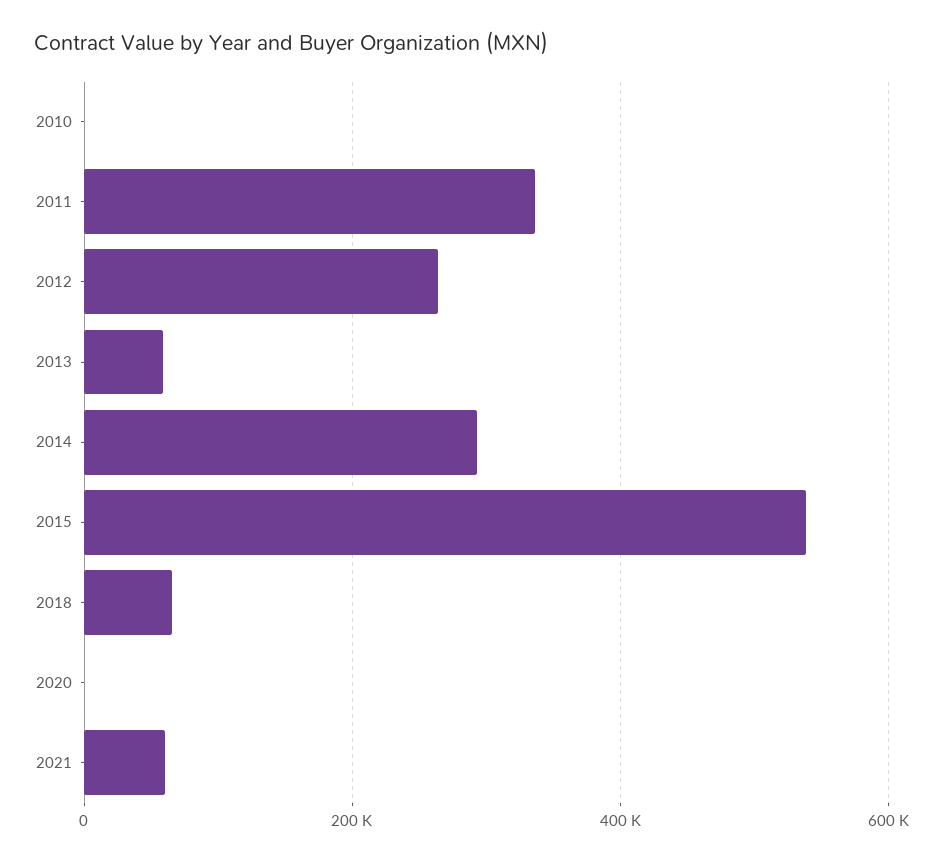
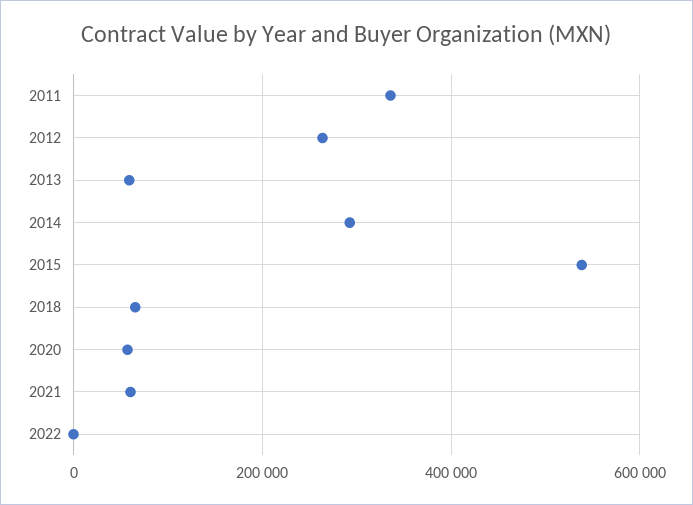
2010: 0 -> none
2020: 0 -> 60000
2022: none -> 0

